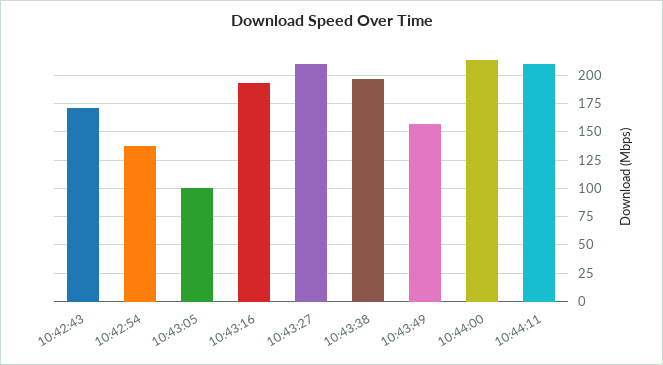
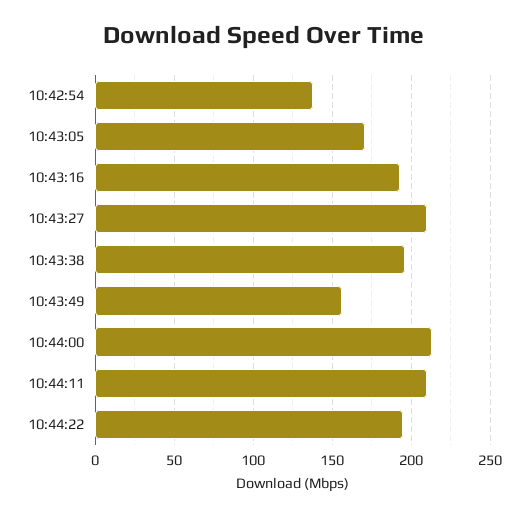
10:42:43: 175 -> none
10:43:05: 100 -> 170
10:44:22: none -> 195

